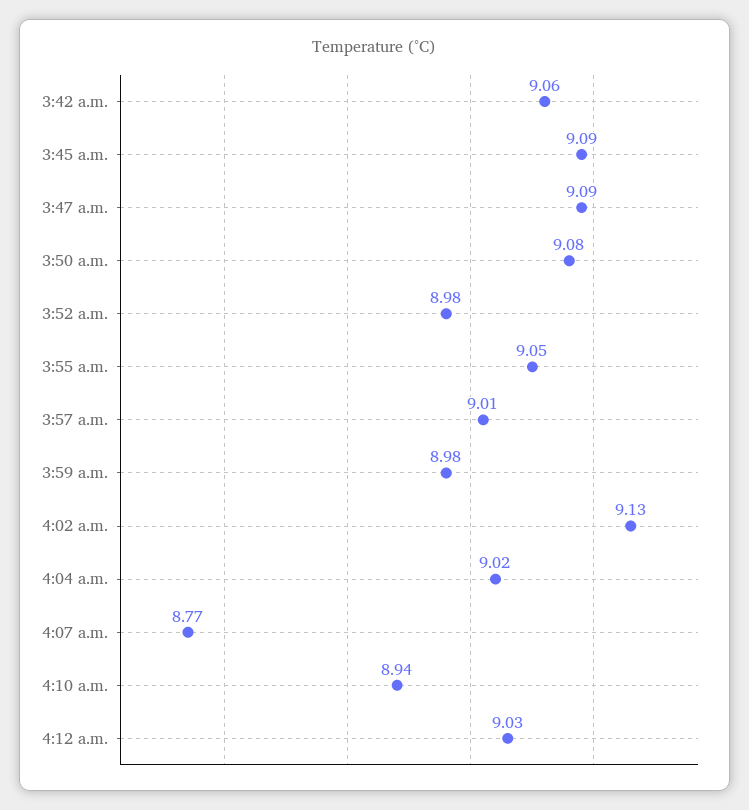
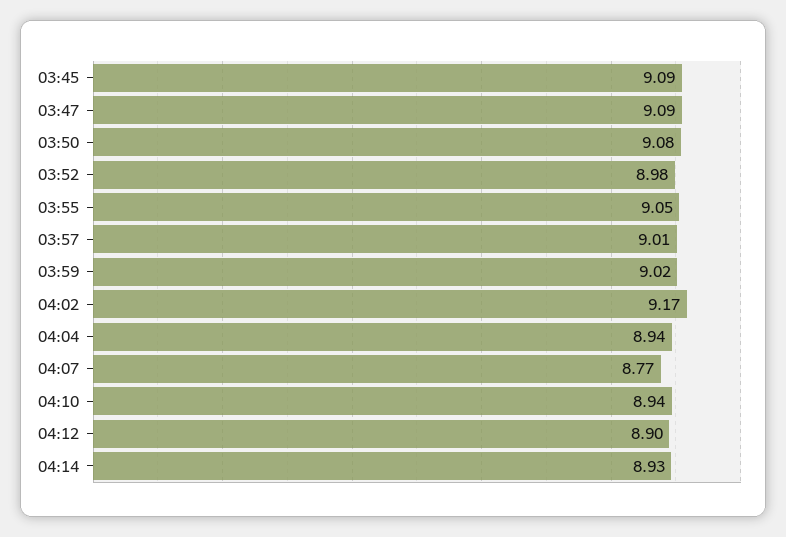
3:42 a.m.: 9.06 -> none
3:59 a.m.: 8.98 -> 9.02
4:02 a.m.: 9.13 -> 9.17
4:04 a.m.: 9.02 -> 8.94
4:12 a.m.: 9.03 -> 8.9
04:14: none -> 8.93

